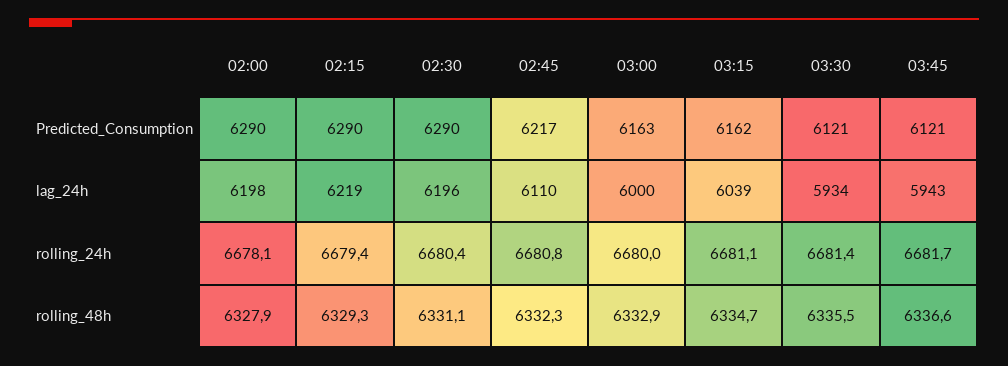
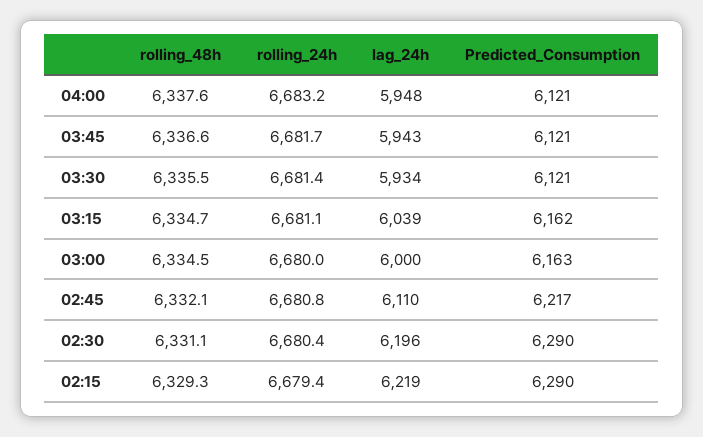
02:00, Predicted_Consumption: 6290 -> none
02:00, lag_24h: 6198 -> none
02:00, rolling_24h: 6678.1 -> none
02:00, rolling_48h: 6327.9 -> none
02:45, rolling_48h: 6332.3 -> 6332.1
03:00, rolling_48h: 6332.9 -> 6334.5
04:00, rolling_48h: none -> 6337.6
04:00, rolling_24h: none -> 6683.2
04:00, lag_24h: none -> 5948
04:00, Predicted_Consumption: none -> 6121

